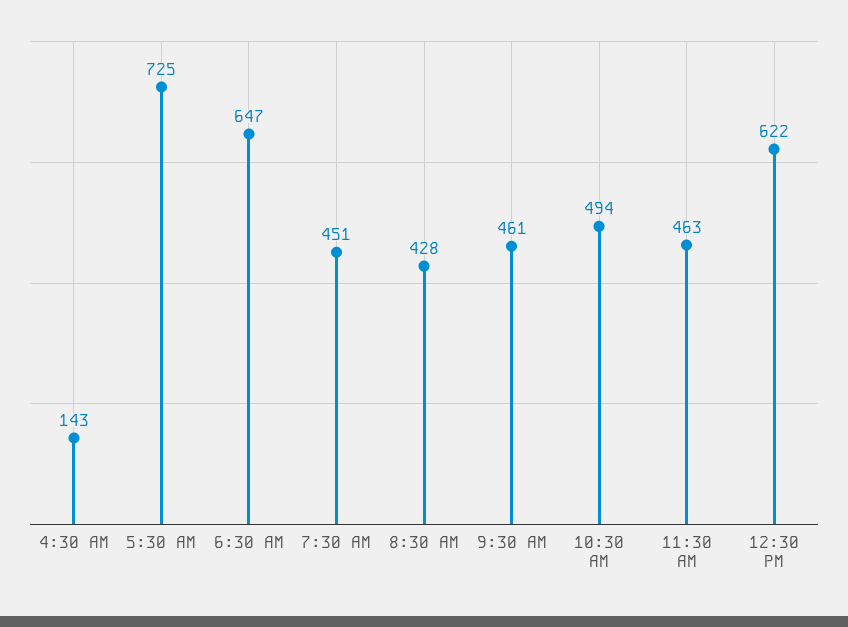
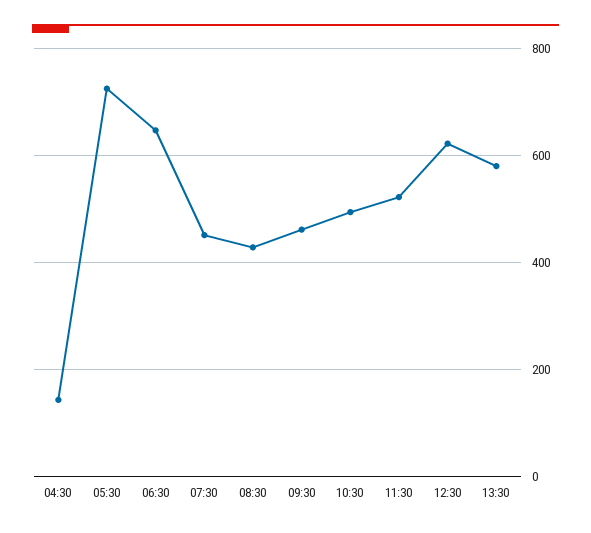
11:30 AM: 463 -> 520
13:30: none -> 580

